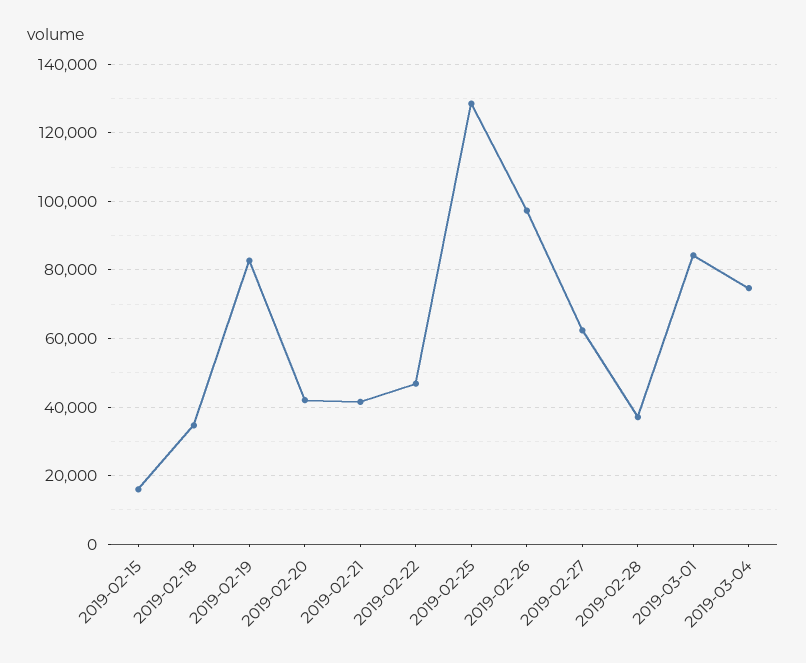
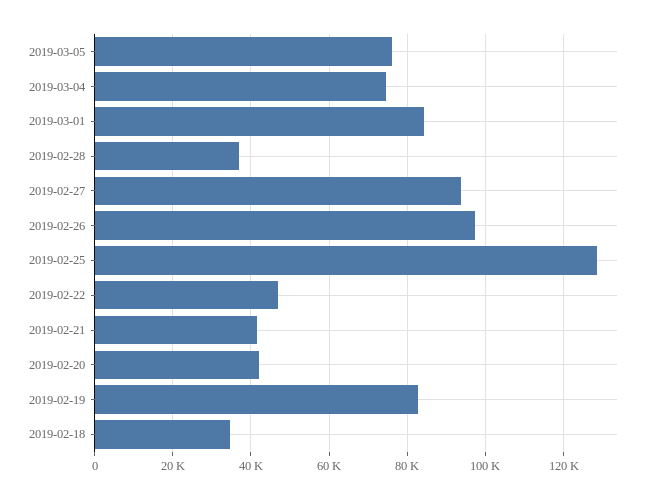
2019-02-15: 16000 -> none
2019-02-27: 62000 -> 94000
2019-03-05: none -> 76000

